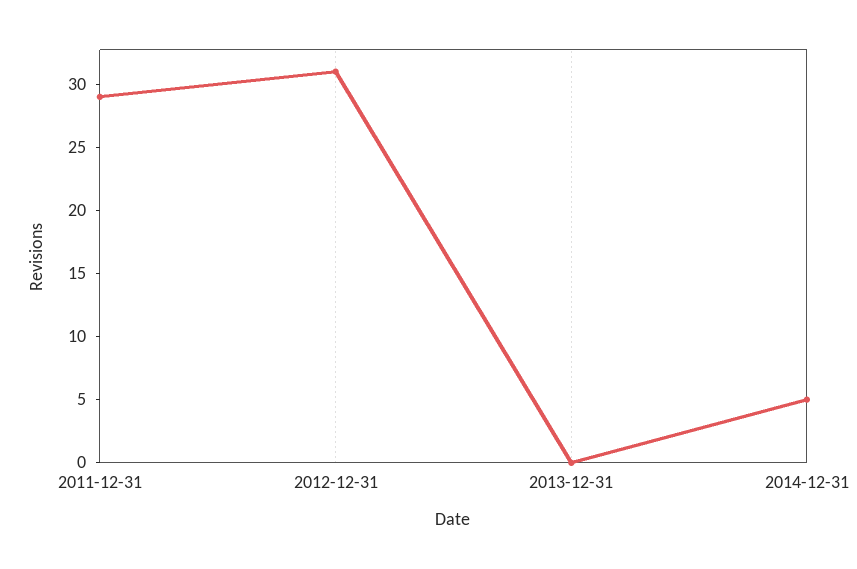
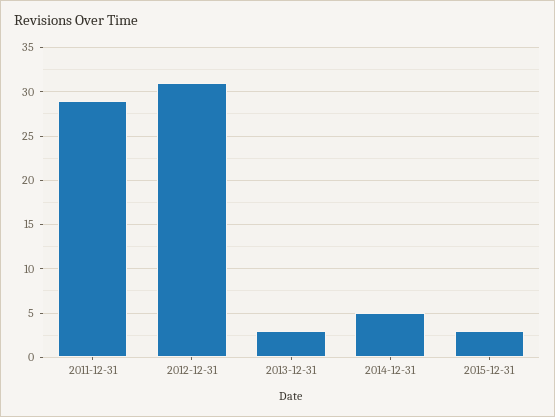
2013-12-31: 0 -> 3
2015-12-31: none -> 3

